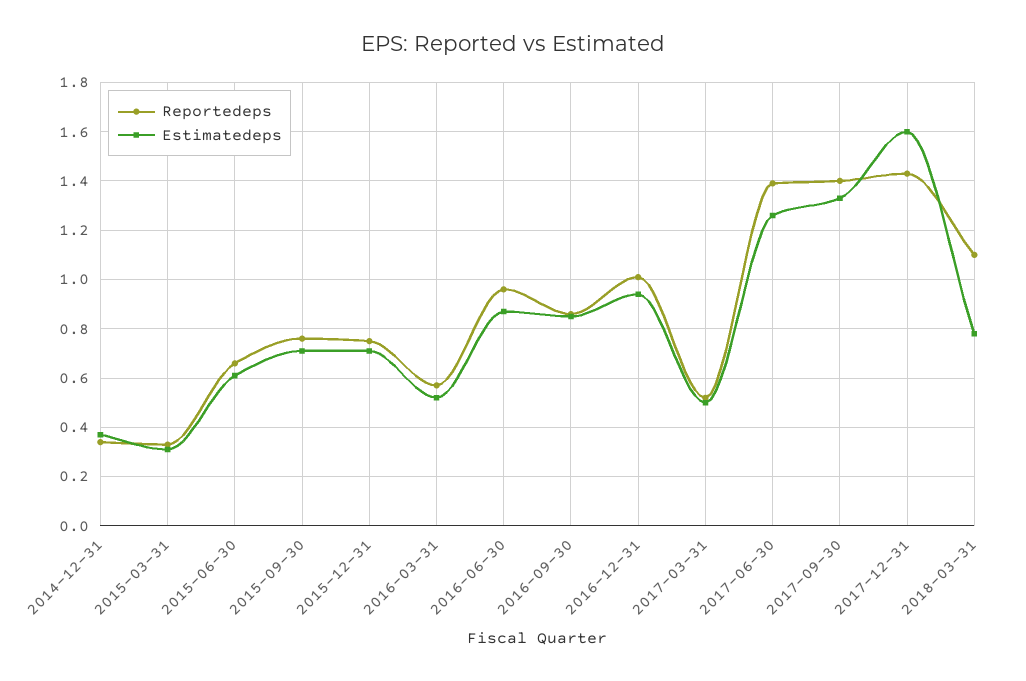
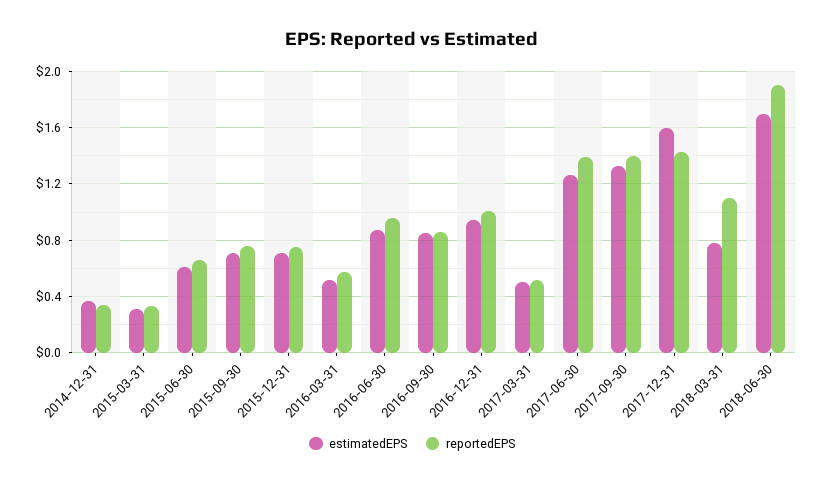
Estimatedeps, 2018-06-30: none -> 1.7
Reportedeps, 2018-06-30: none -> 1.9

